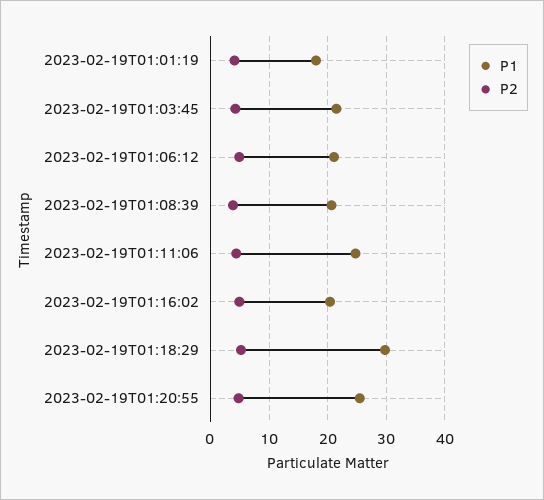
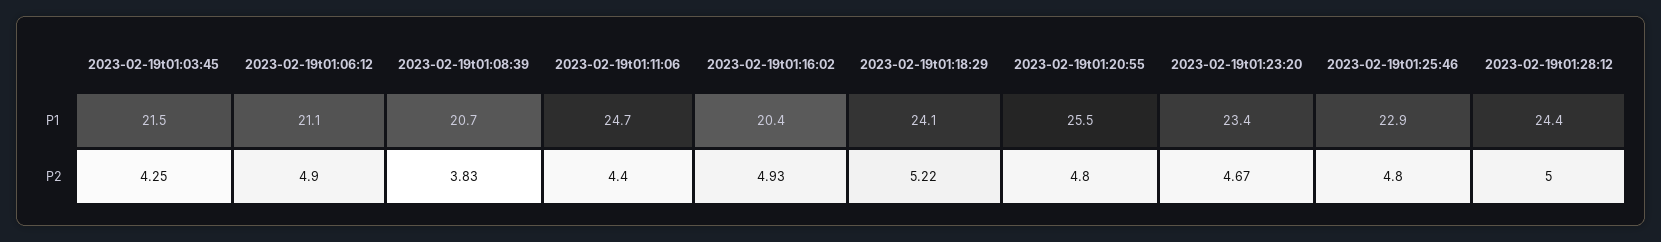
P1, 2023-02-19T01:01:19: 18 -> none
P2, 2023-02-19T01:01:19: 4 -> none
P1, 2023-02-19T01:18:29: 30 -> 24.1
P1, 2023-02-19t01:23:20: none -> 23.4
P1, 2023-02-19t01:25:46: none -> 22.9
P1, 2023-02-19t01:28:12: none -> 24.4
P2, 2023-02-19t01:23:20: none -> 4.67
P2, 2023-02-19t01:25:46: none -> 4.8
P2, 2023-02-19t01:28:12: none -> 5

